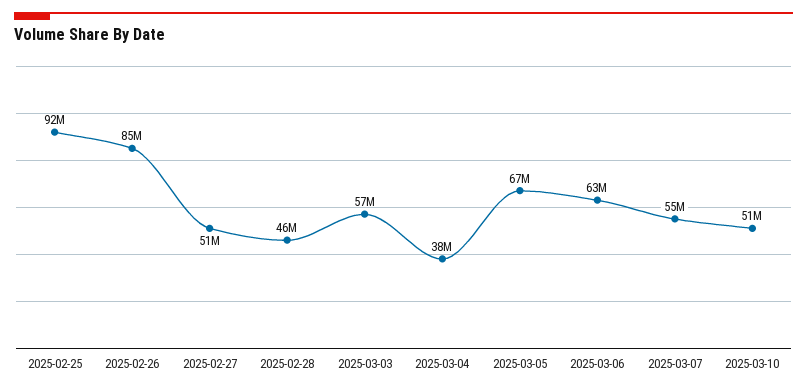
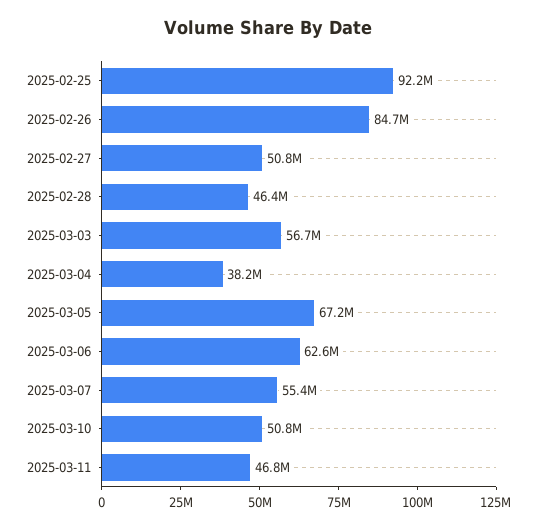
2025-03-11: none -> 46800000

